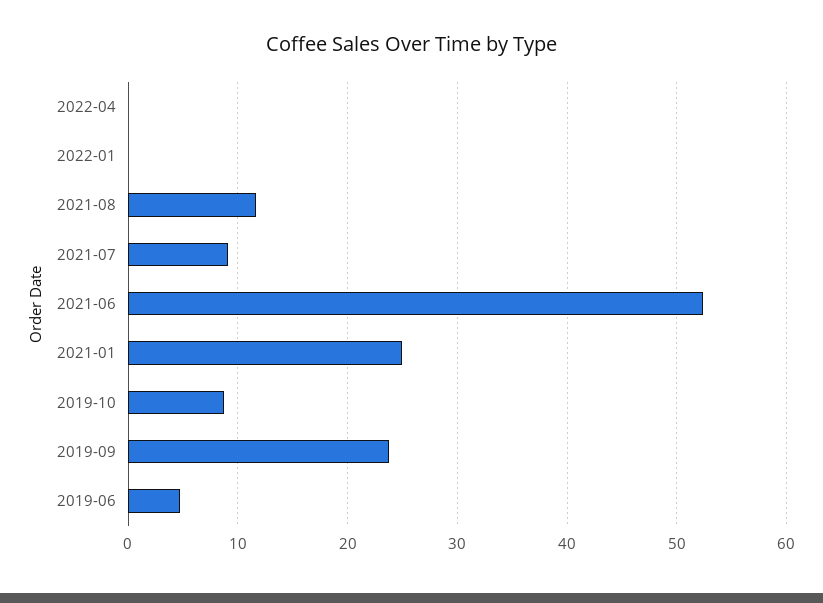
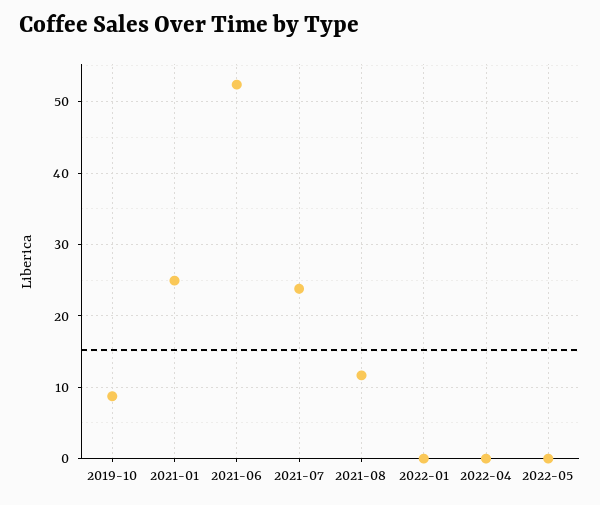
2021-07: 9 -> 24
2019-09: 24 -> none
2019-06: 5 -> none
2022-05: none -> 0

